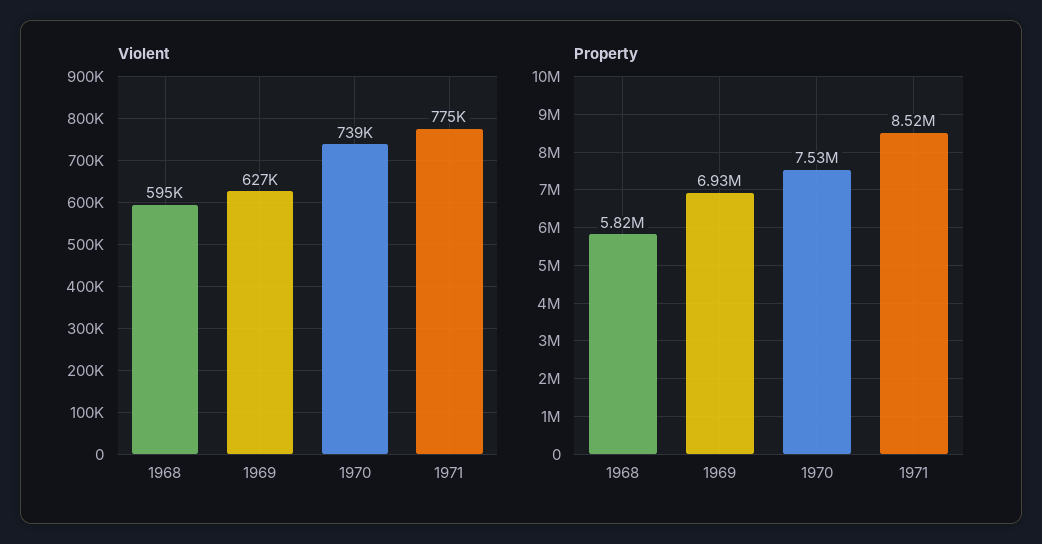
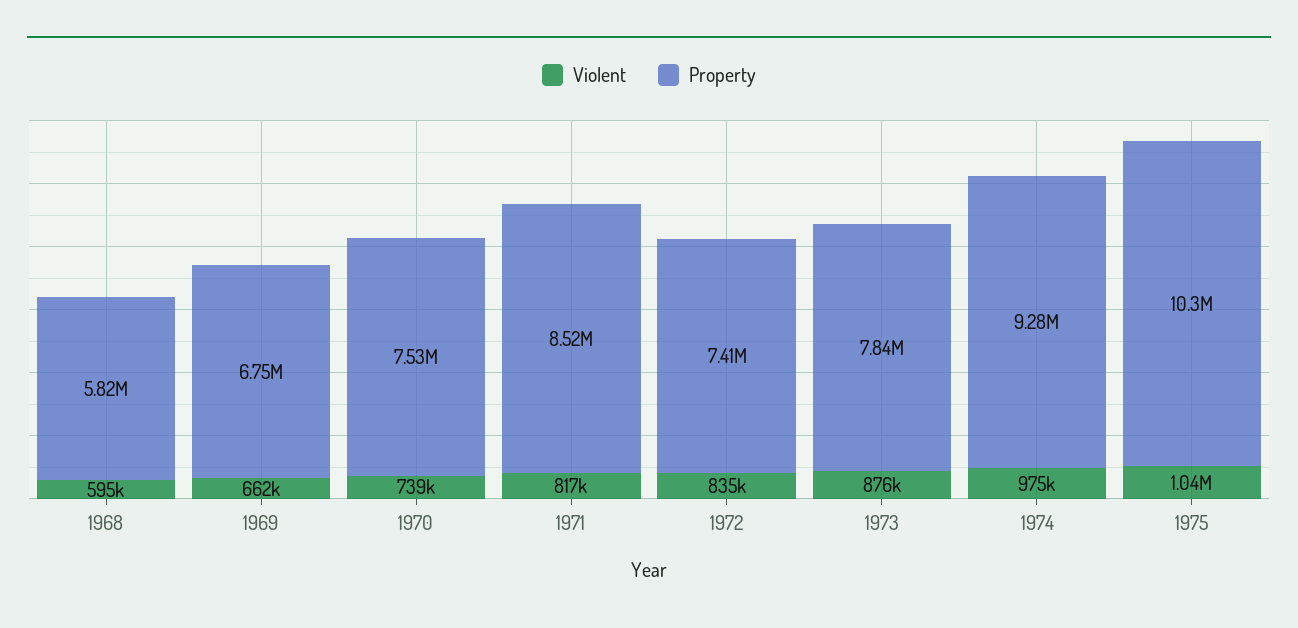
Violent, 1969: 627000 -> 662000
Violent, 1971: 775000 -> 817000
Property, 1969: 6930000 -> 6750000
Violent, 1972: none -> 835000
Property, 1972: none -> 7410000
Violent, 1973: none -> 876000
Property, 1973: none -> 7840000
Violent, 1974: none -> 975000
Property, 1974: none -> 9280000
Violent, 1975: none -> 1040000
Property, 1975: none -> 10300000

